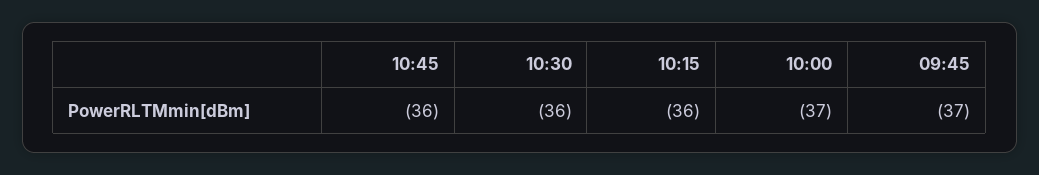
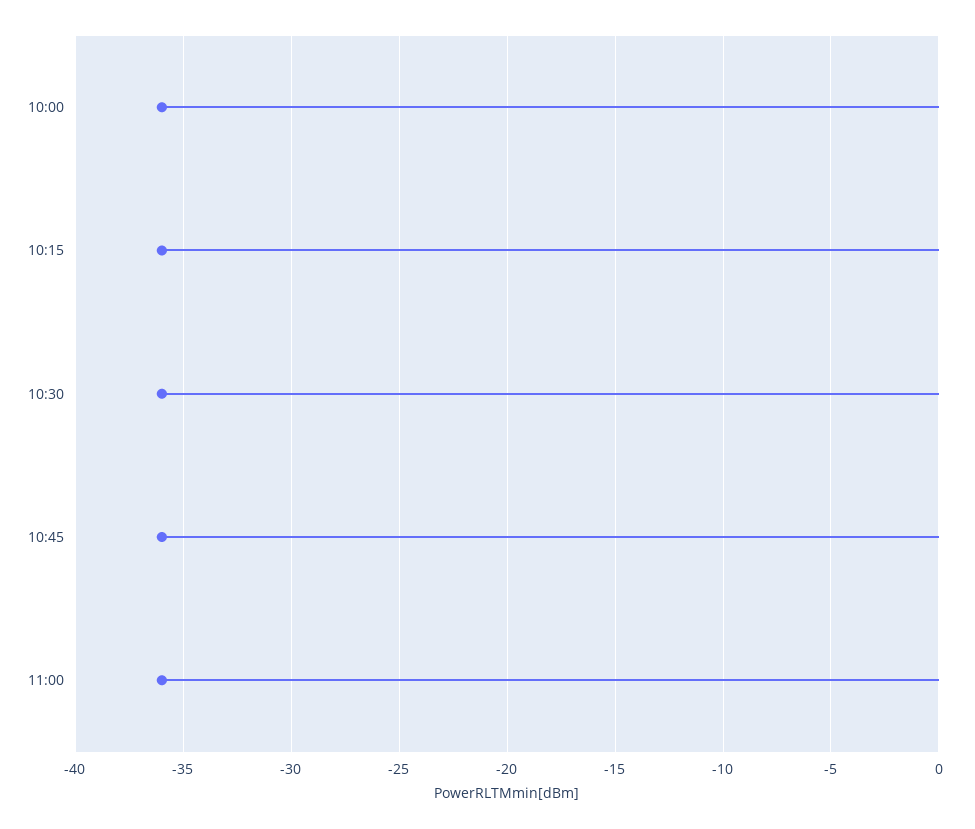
10:00: -37 -> -36
09:45: -37 -> none
11:00: none -> -36

